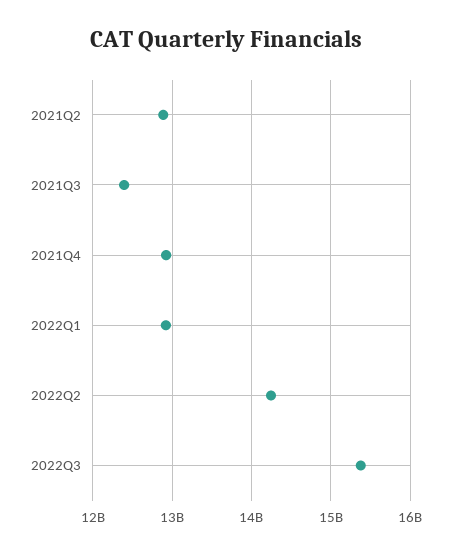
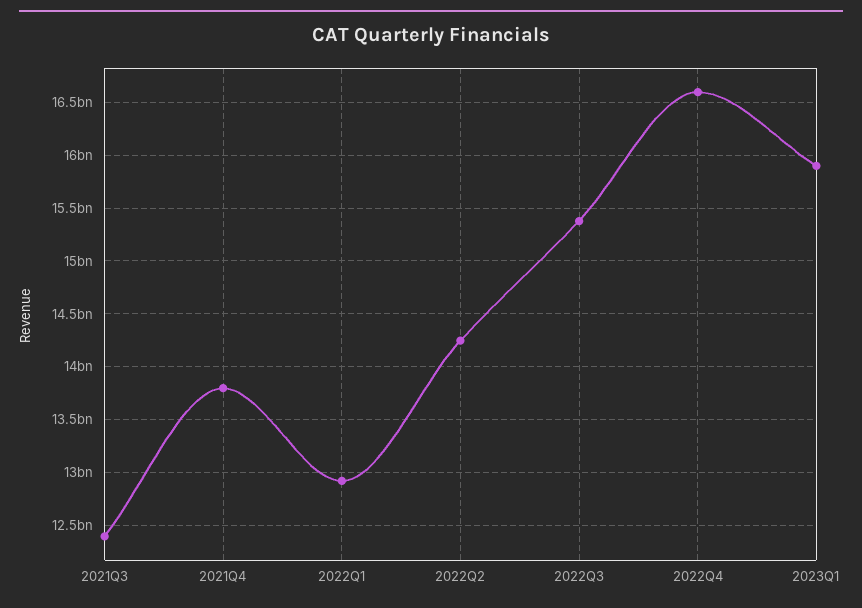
2021Q2: 12900000000 -> none
2021Q4: 12900000000 -> 13800000000
2022Q4: none -> 16600000000
2023Q1: none -> 15900000000

